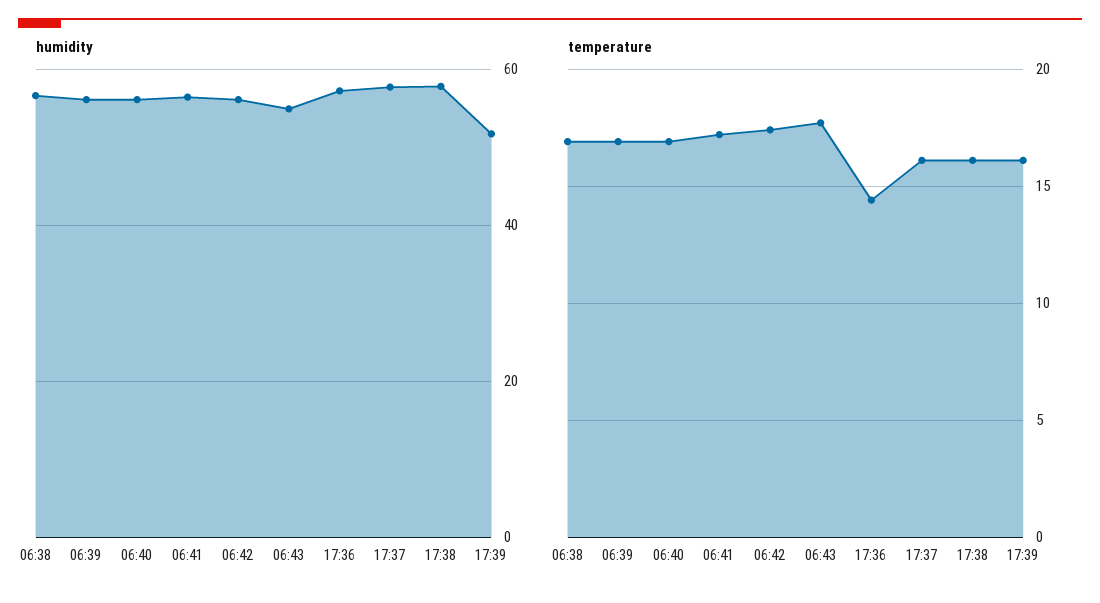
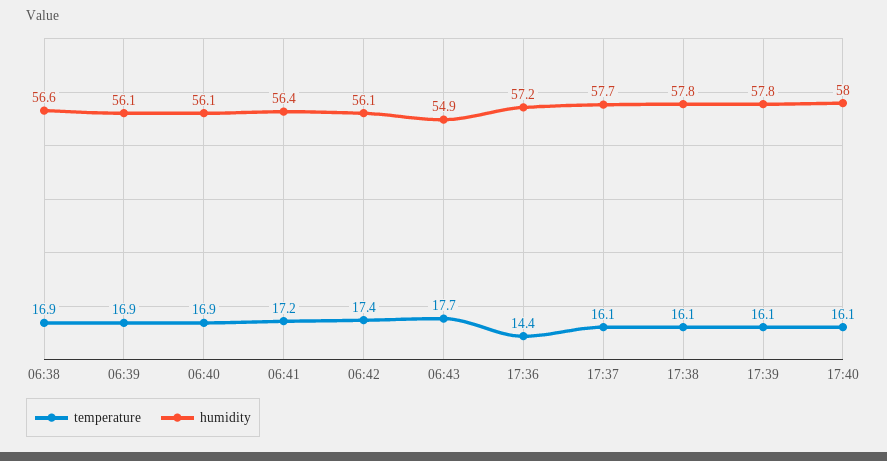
humidity, 17:39: 52 -> 57.8
temperature, 17:40: none -> 16.1
humidity, 17:40: none -> 58

